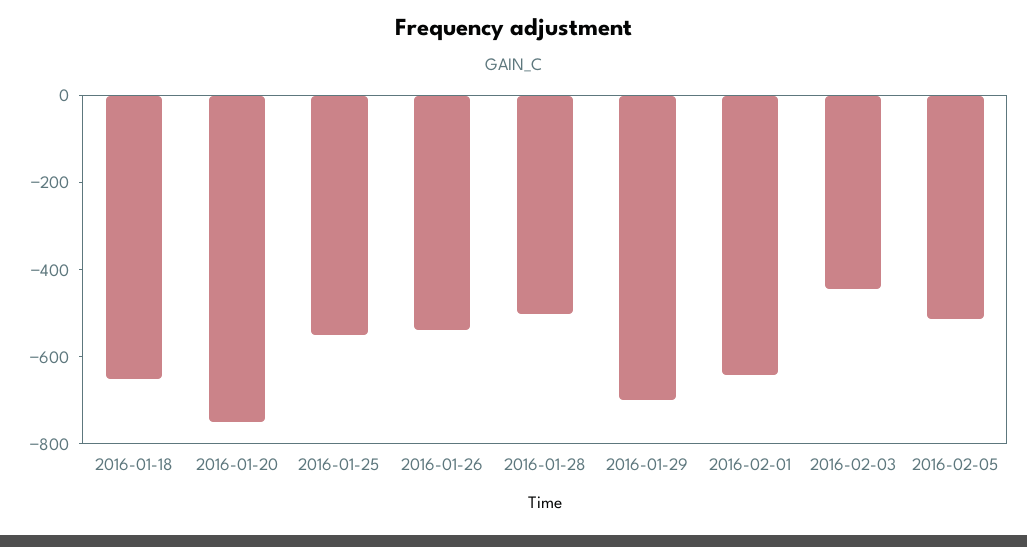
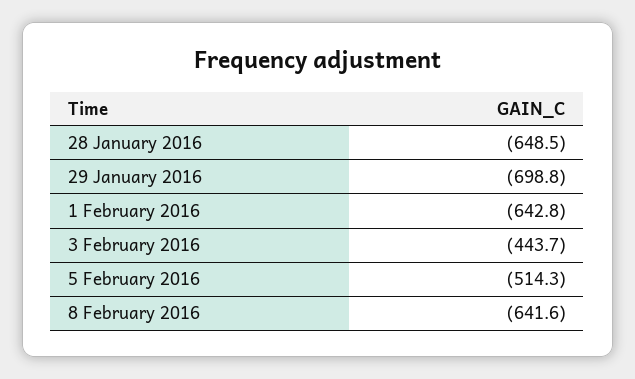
2016-01-18: -650 -> none
2016-01-20: -750 -> none
2016-01-25: -550 -> none
2016-01-26: -550 -> none
2016-01-28: -500 -> -648.5
8 February 2016: none -> -641.6

